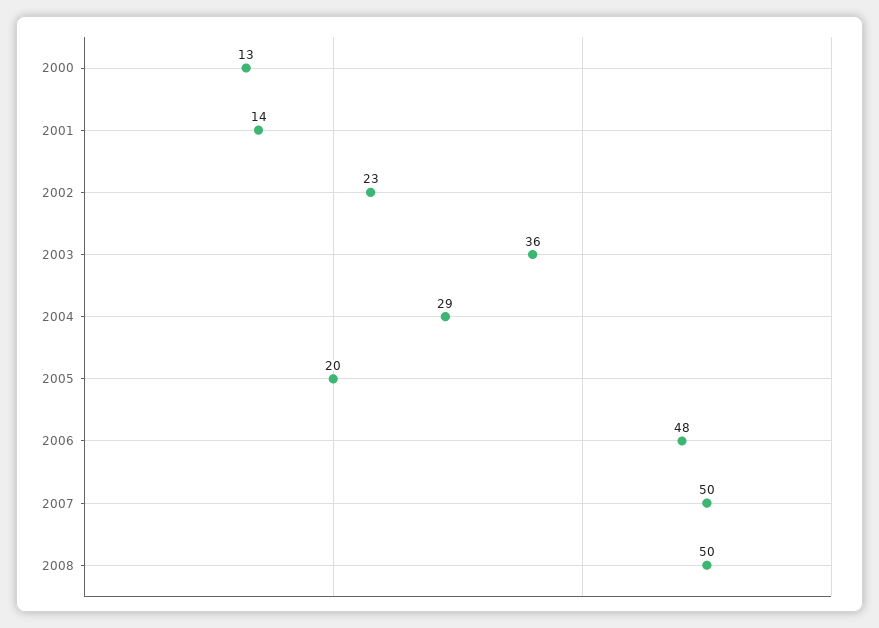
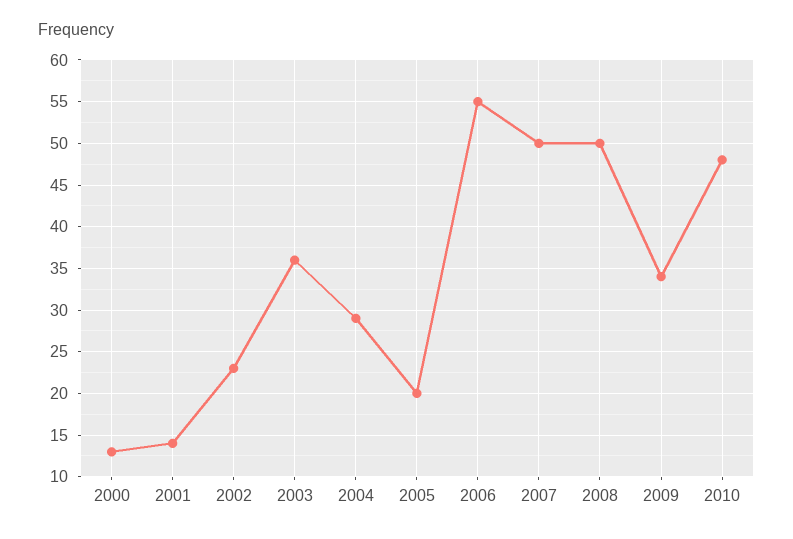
2006: 48 -> 55
2009: none -> 34
2010: none -> 48

